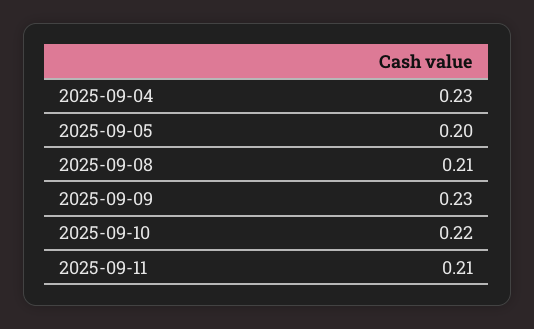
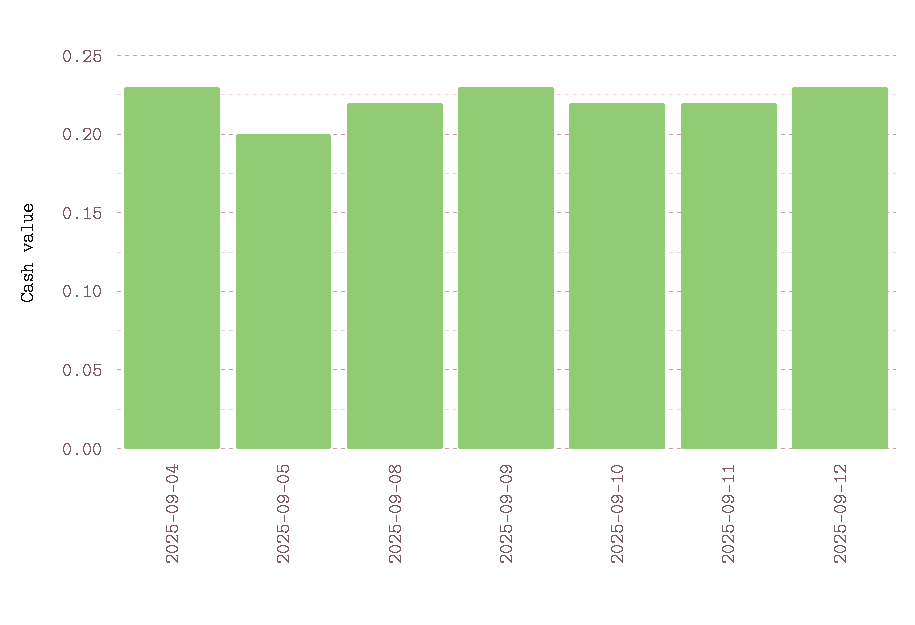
2025-09-08: 0.21 -> 0.22
2025-09-11: 0.21 -> 0.22
2025-09-12: none -> 0.23

